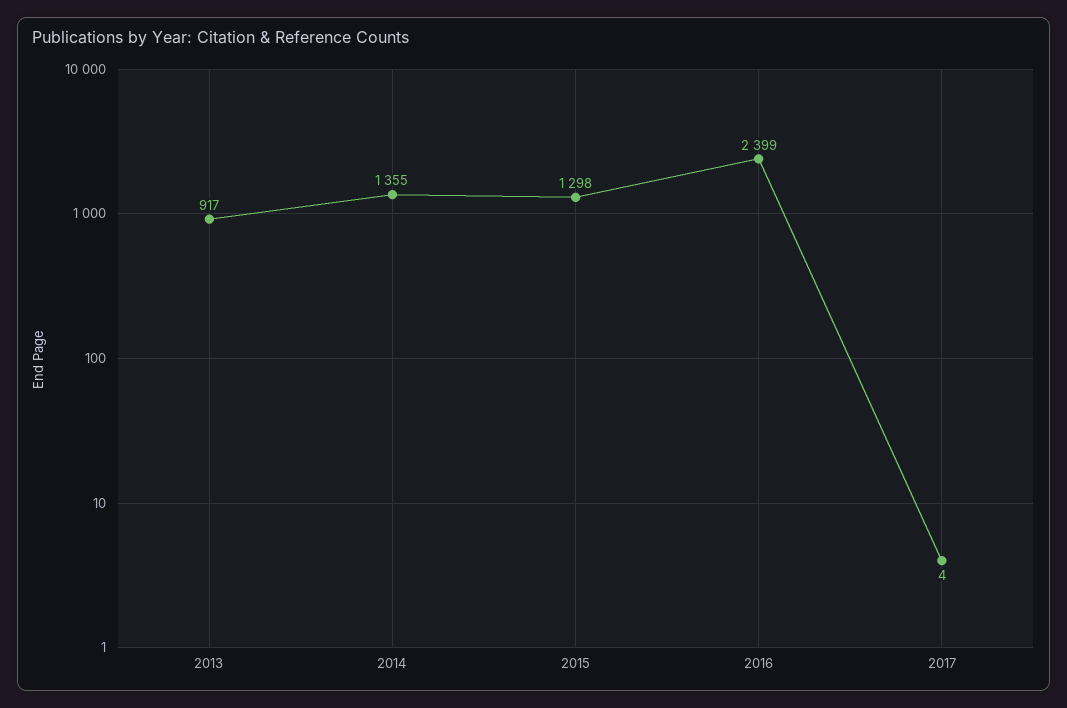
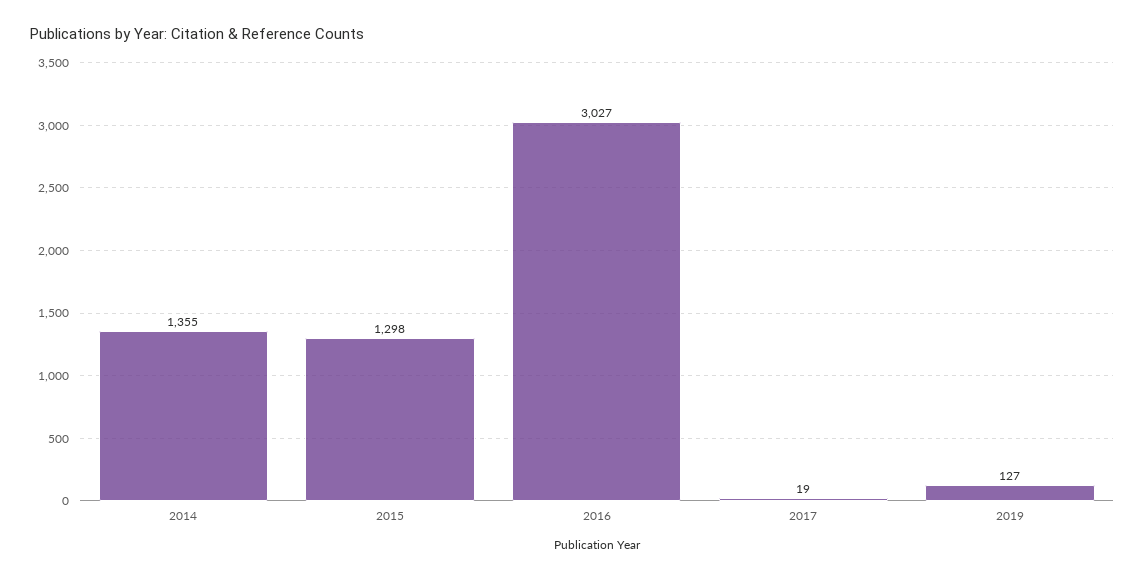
2013: 917 -> none
2016: 2399 -> 3027
2017: 4 -> 19
2019: none -> 127

